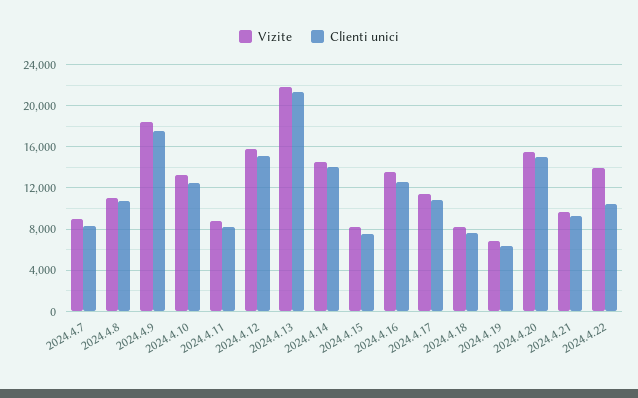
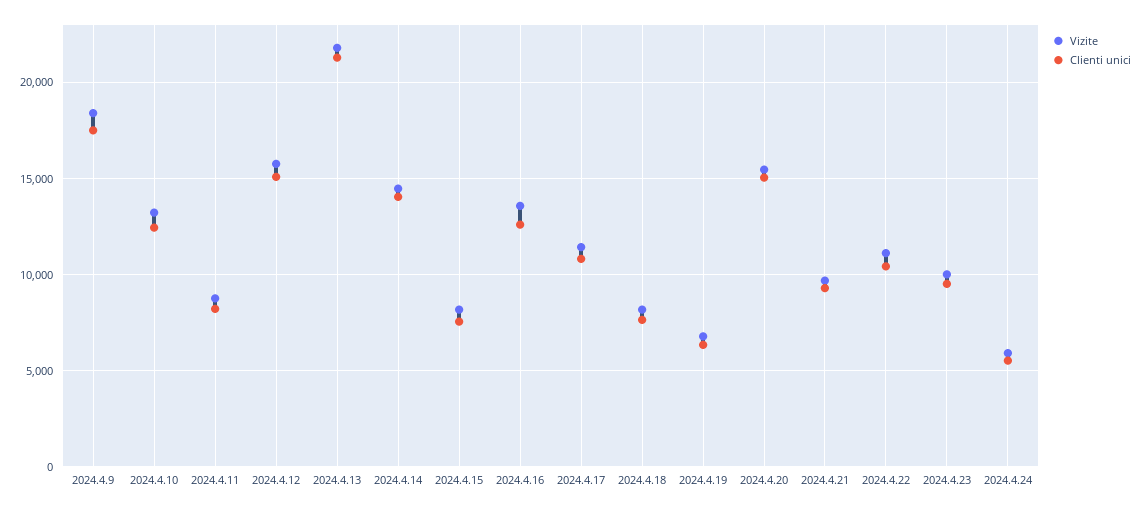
Vizite, 2024.4.7: 9000 -> none
Clienti unici, 2024.4.7: 8000 -> none
Vizite, 2024.4.8: 11000 -> none
Clienti unici, 2024.4.8: 11000 -> none
Vizite, 2024.4.22: 14000 -> 11000
Vizite, 2024.4.23: none -> 10000
Clienti unici, 2024.4.23: none -> 9500
Vizite, 2024.4.24: none -> 6000
Clienti unici, 2024.4.24: none -> 5500

